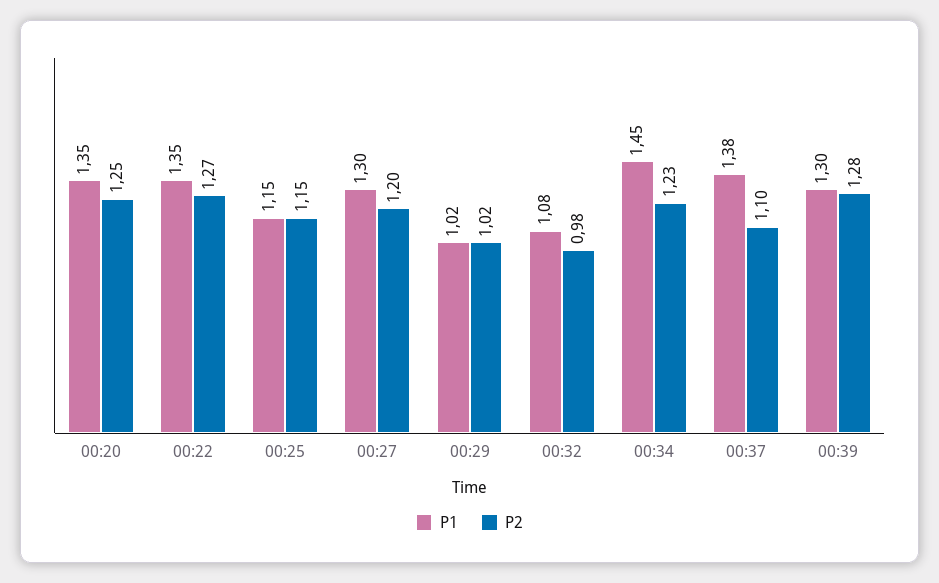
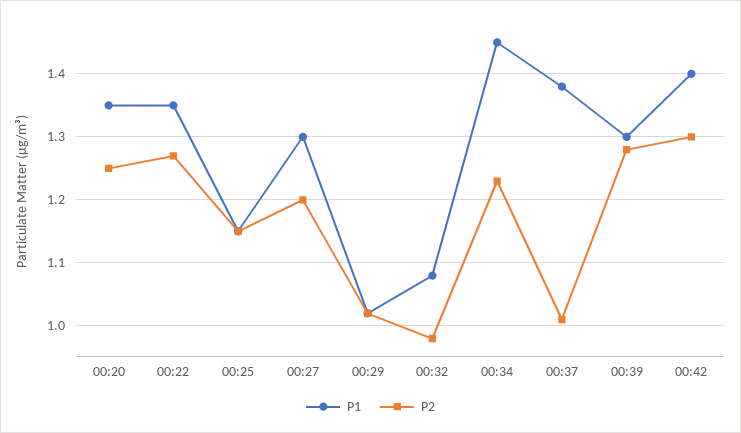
P2, 00:37: 1.1 -> 1.01
P1, 00:42: none -> 1.4
P2, 00:42: none -> 1.3

